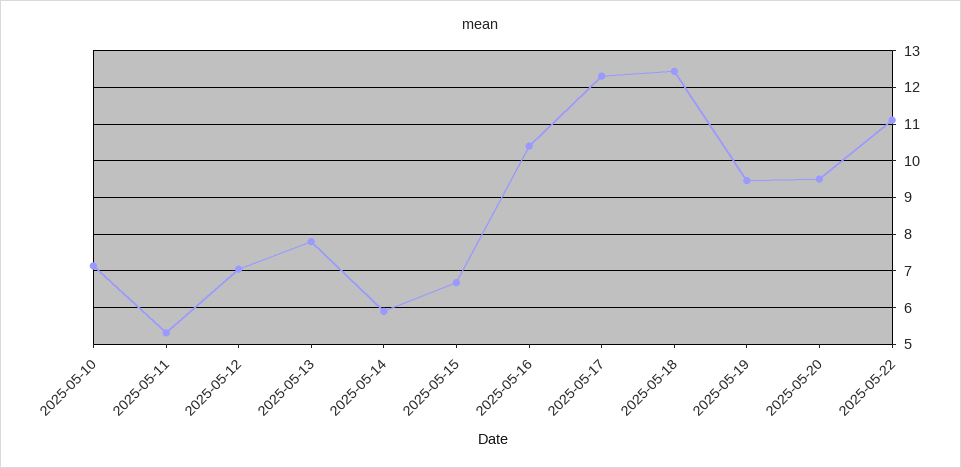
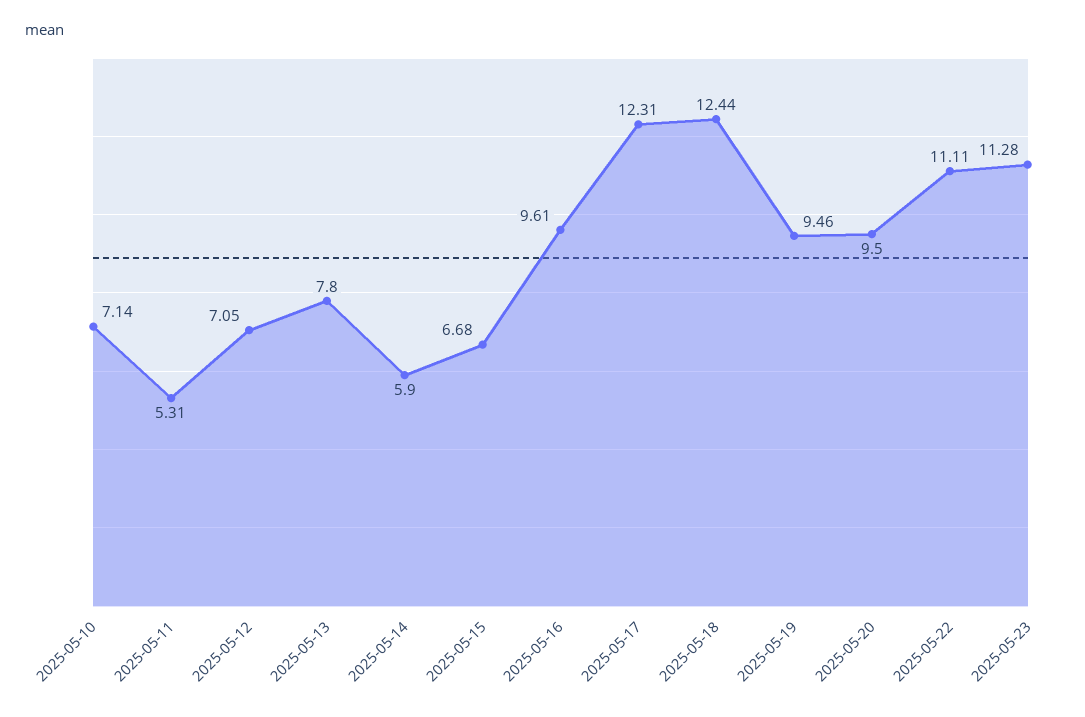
2025-05-16: 10.4 -> 9.61
2025-05-23: none -> 11.28

